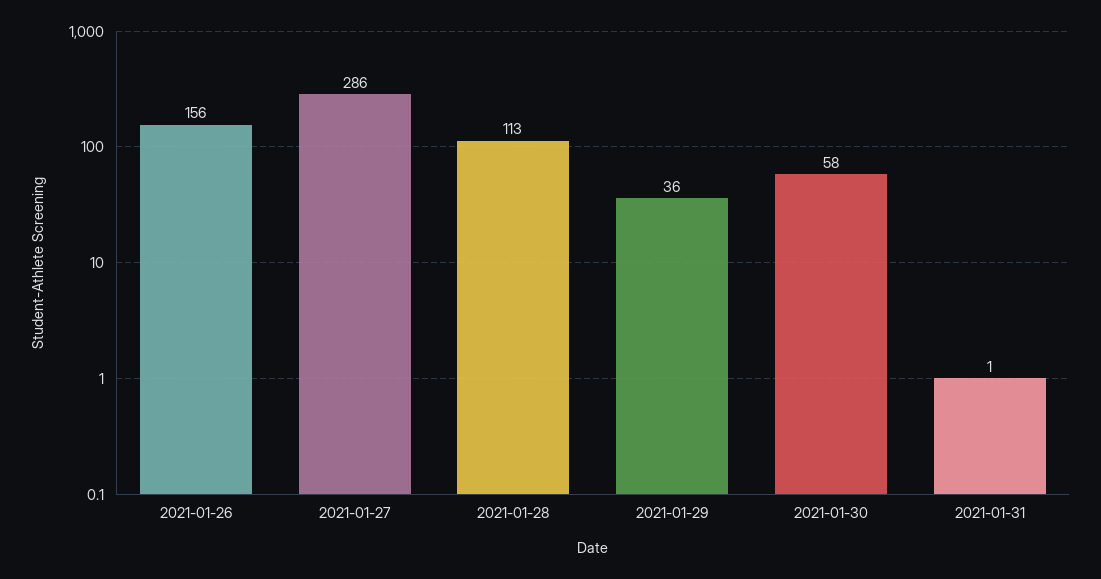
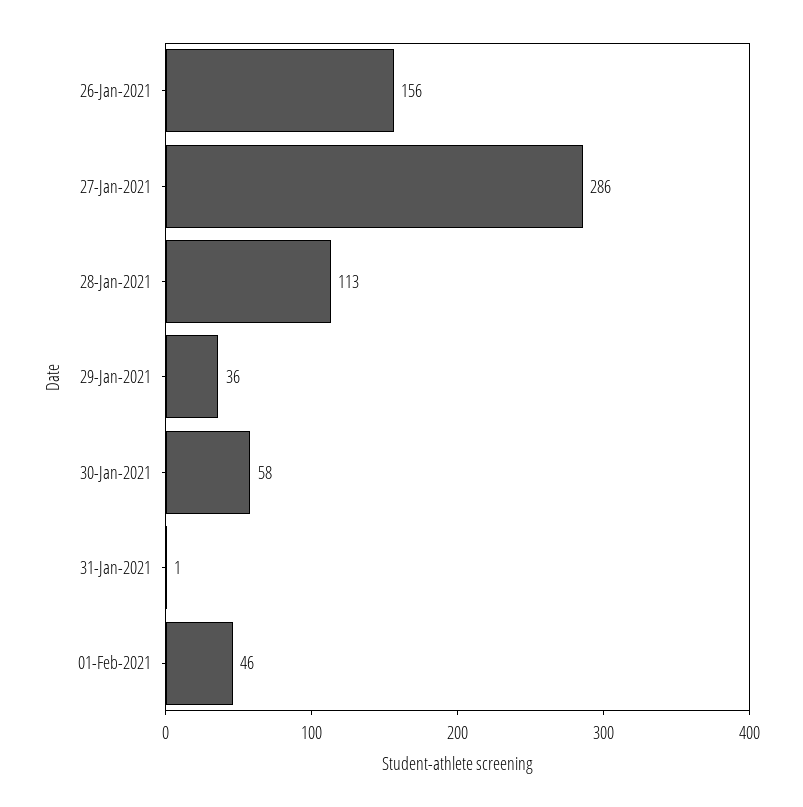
01-Feb-2021: none -> 46

